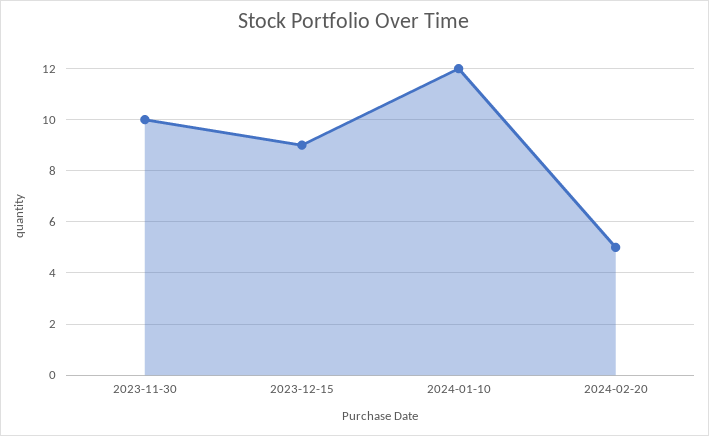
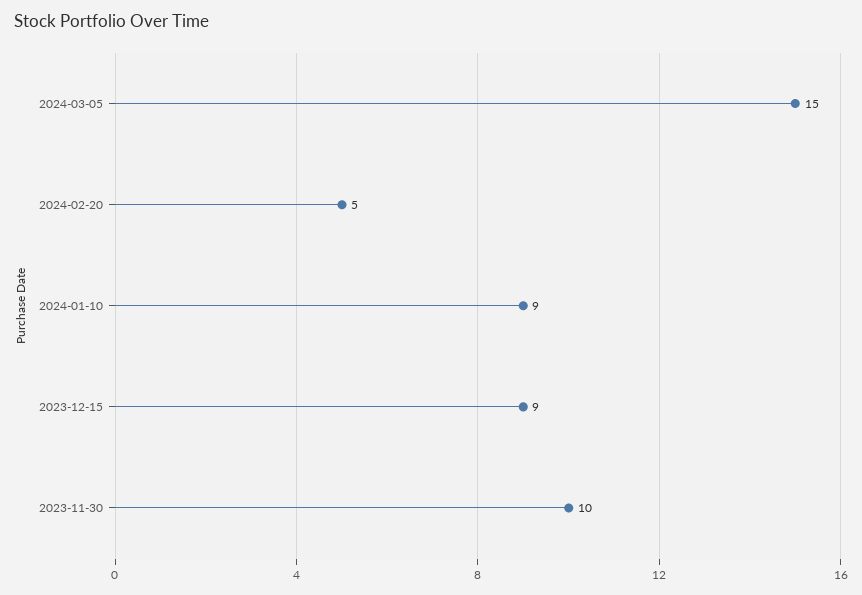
2024-01-10: 12 -> 9
2024-03-05: none -> 15

